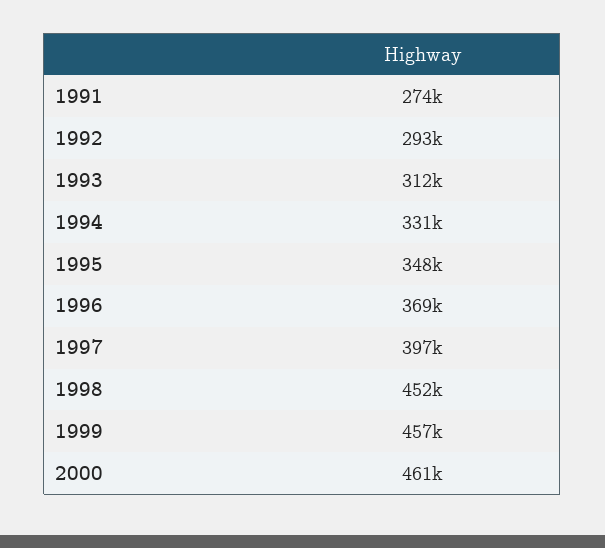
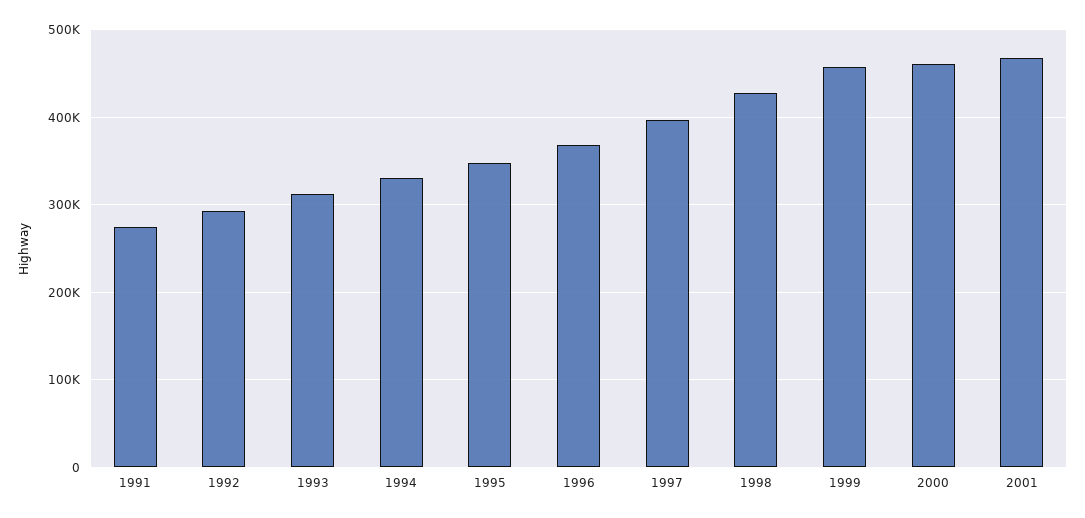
1998: 452000 -> 430000
2001: none -> 470000

